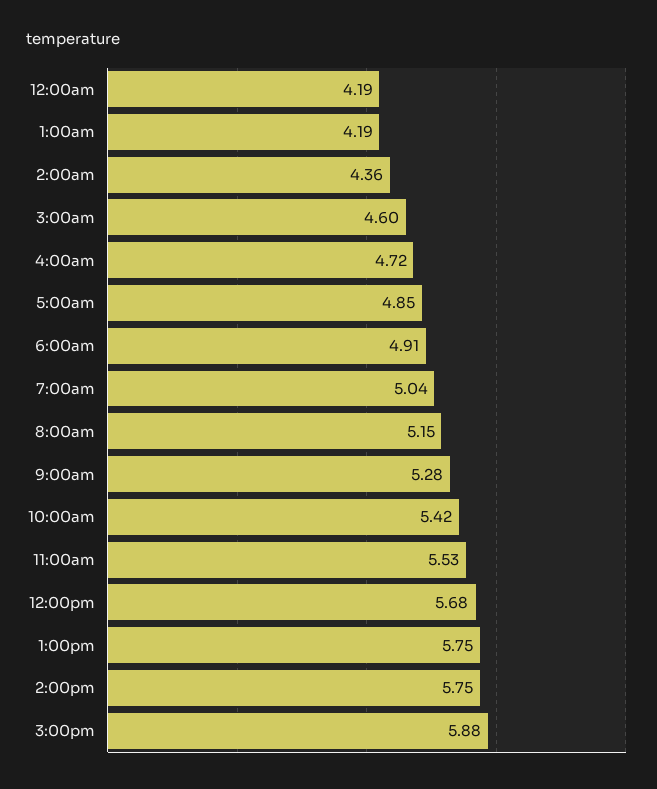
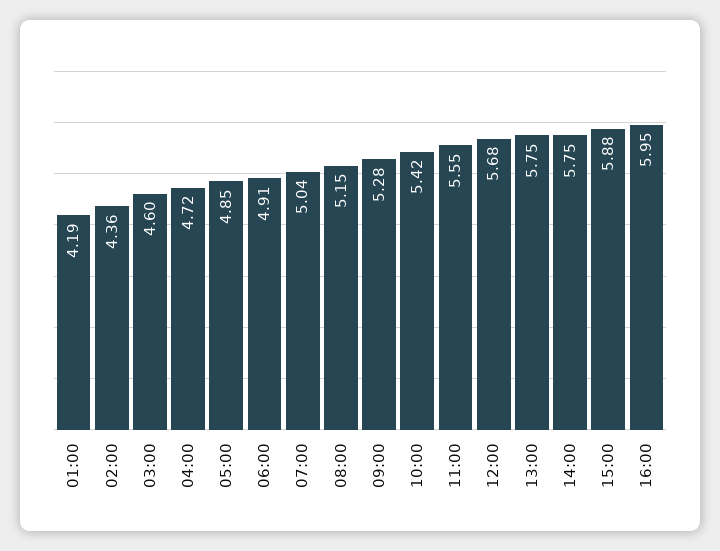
12:00am: 4.19 -> none
11:00am: 5.53 -> 5.55
16:00: none -> 5.95

